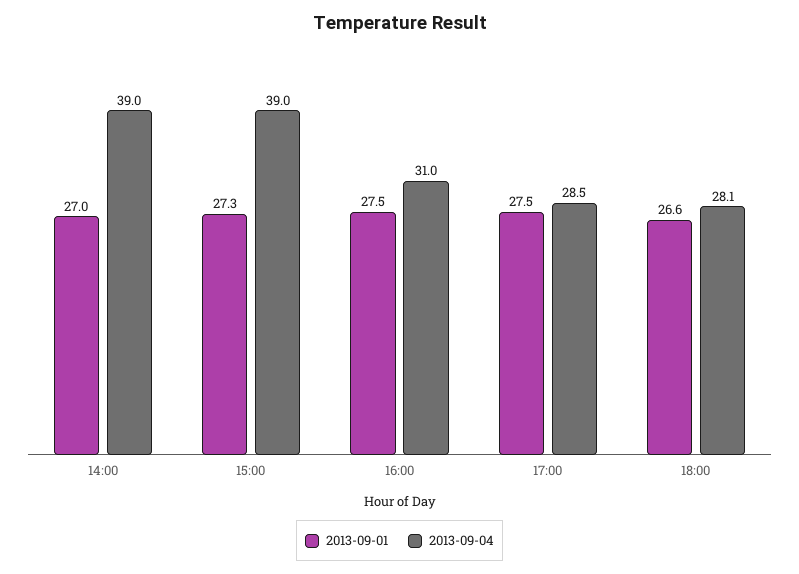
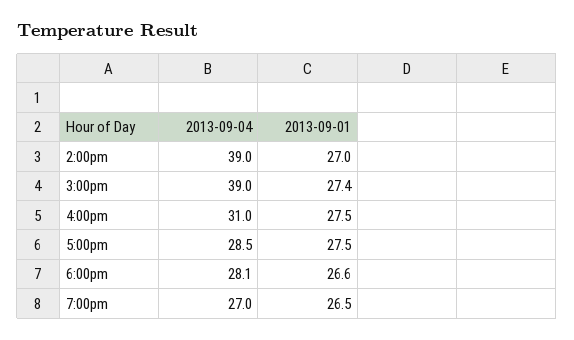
2013-09-01, 15:00: 27.3 -> 27.4
2013-09-04, 7:00pm: none -> 27
2013-09-01, 7:00pm: none -> 26.5

